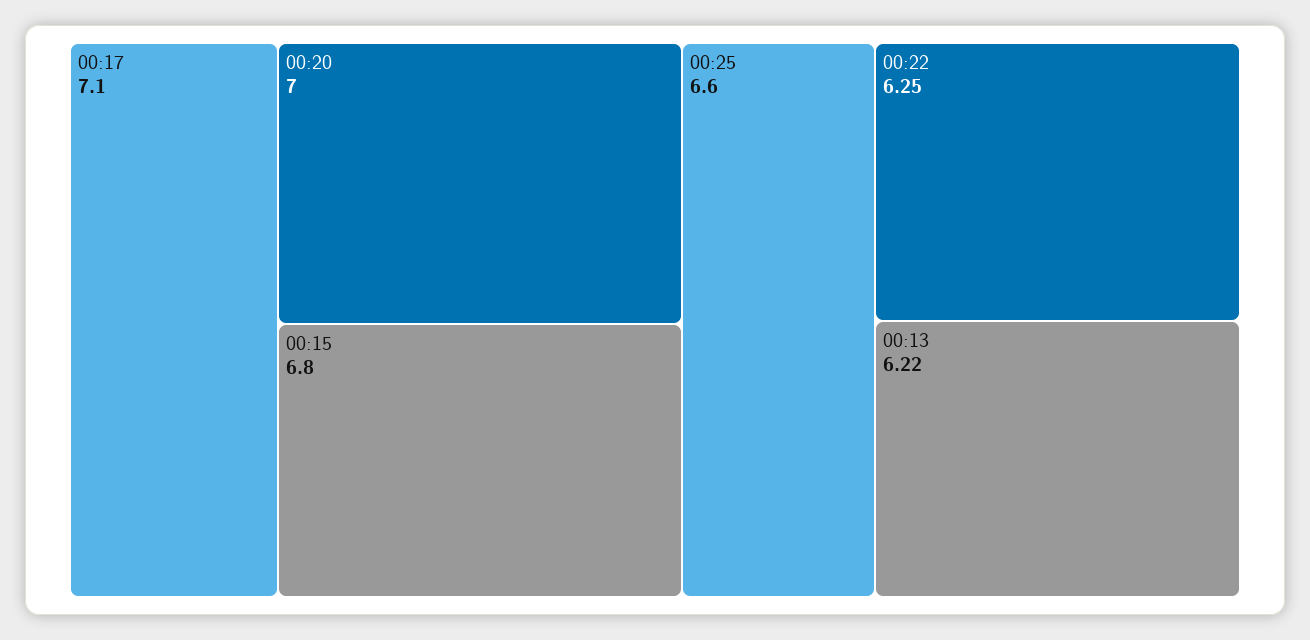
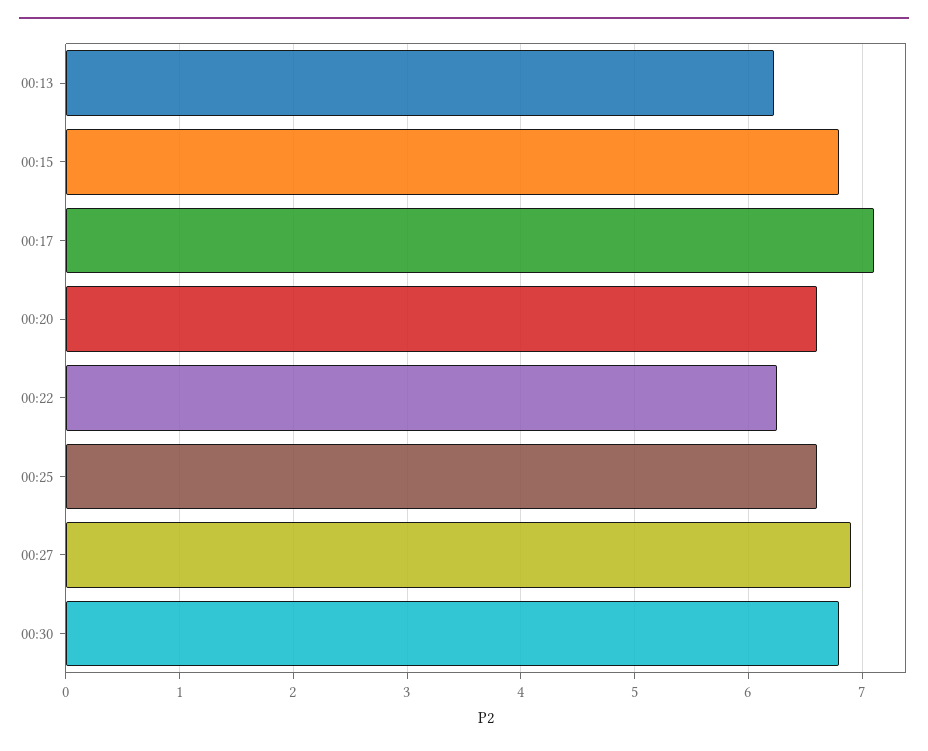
00:20: 7 -> 6.6
00:27: none -> 6.9
00:30: none -> 6.8

